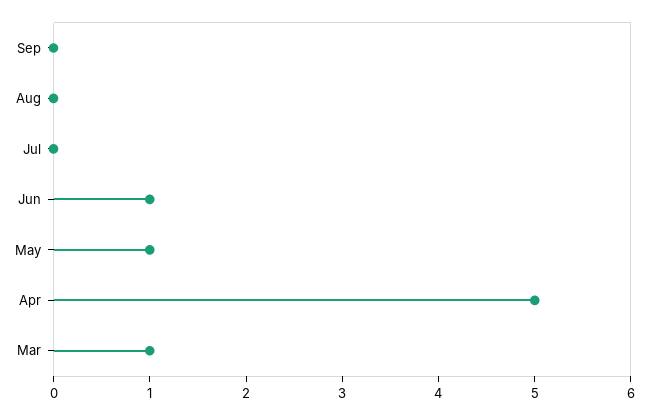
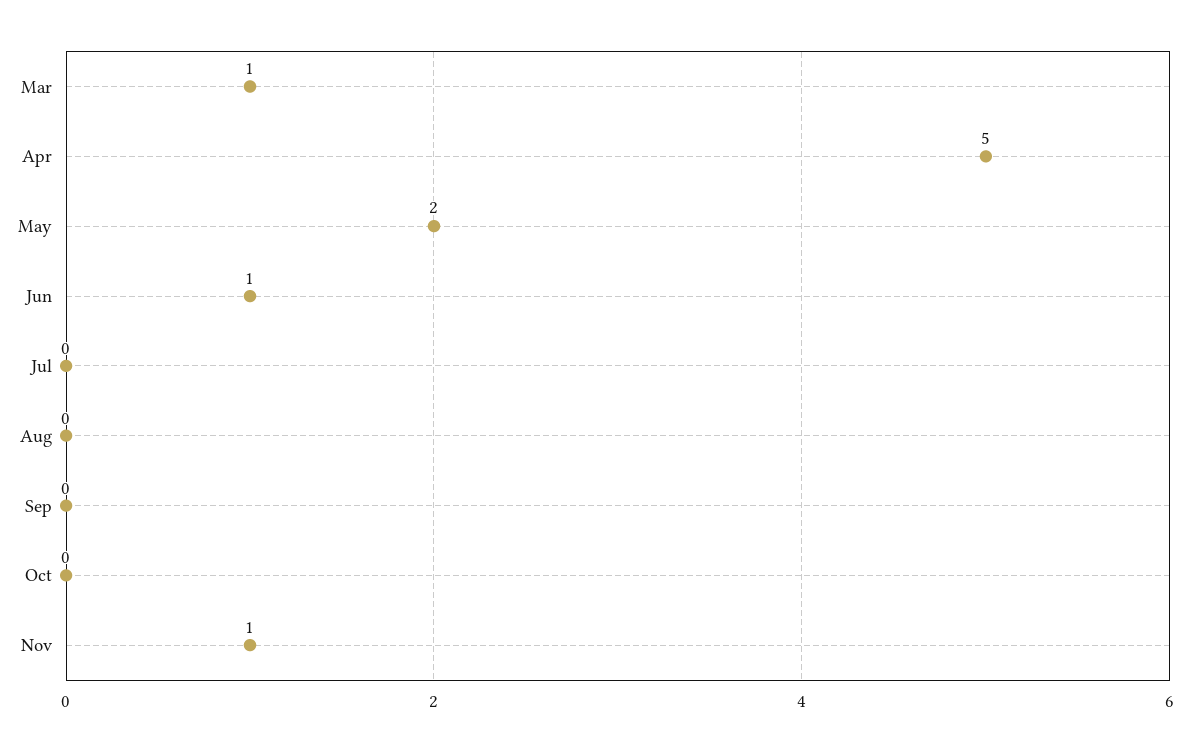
May: 1 -> 2
Oct: none -> 0
Nov: none -> 1

